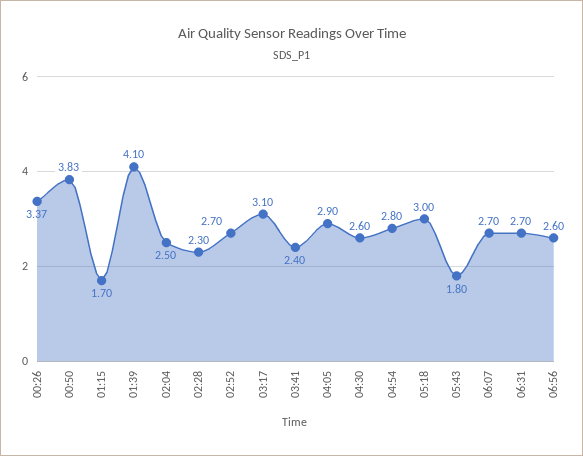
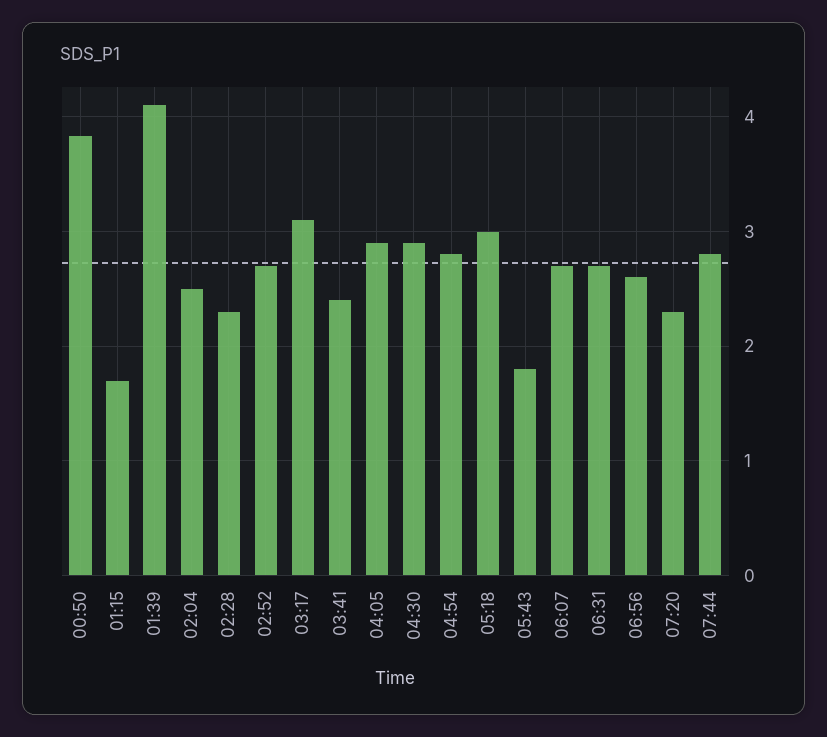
00:26: 3.37 -> none
04:30: 2.6 -> 2.9
07:20: none -> 2.3
07:44: none -> 2.8

